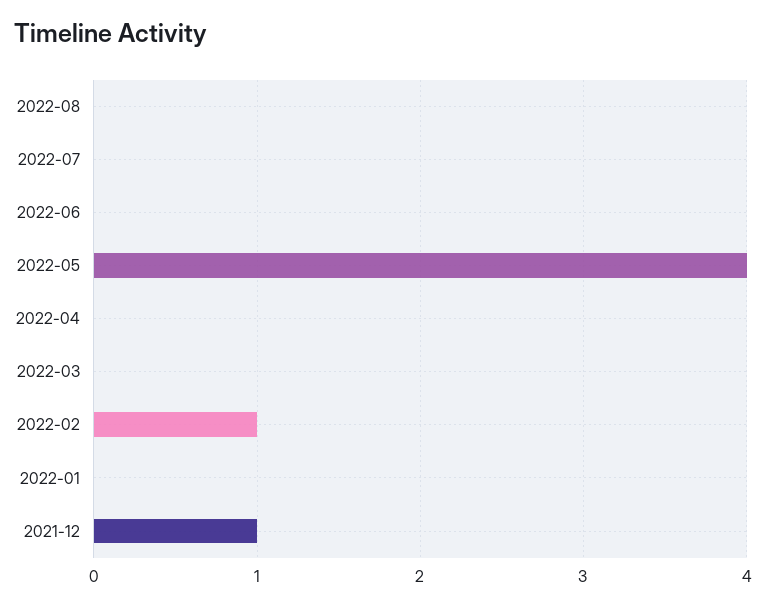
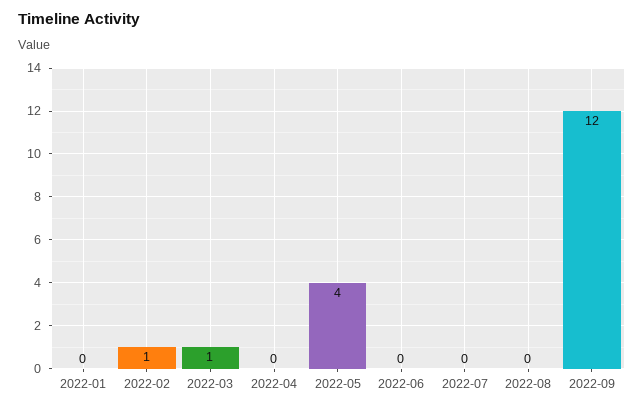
2022-03: 0 -> 1
2021-12: 1 -> none
2022-09: none -> 12

